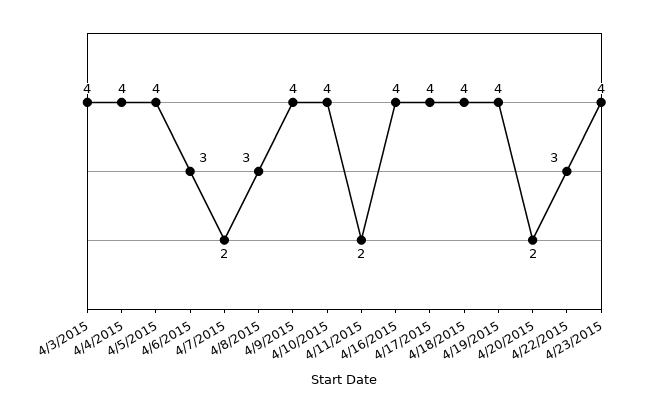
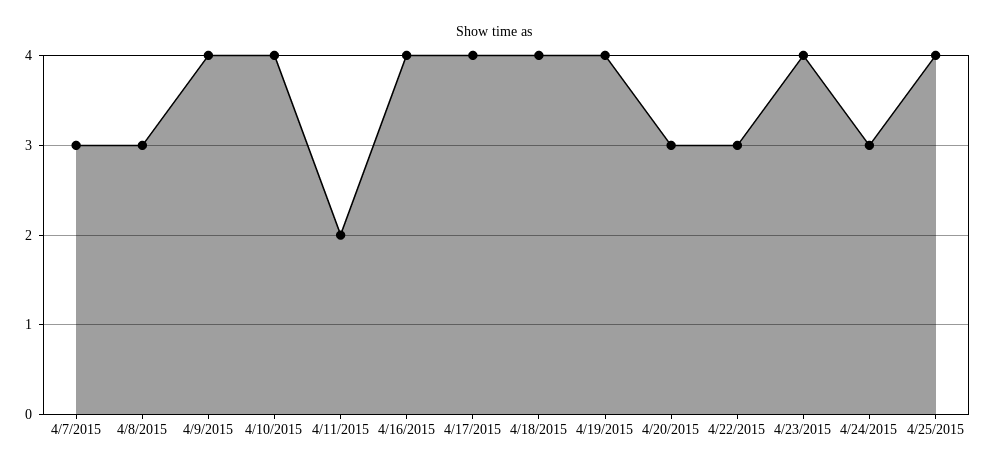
4/3/2015: 4 -> none
4/4/2015: 4 -> none
4/5/2015: 4 -> none
4/6/2015: 3 -> none
4/7/2015: 2 -> 3
4/20/2015: 2 -> 3
4/24/2015: none -> 3
4/25/2015: none -> 4

